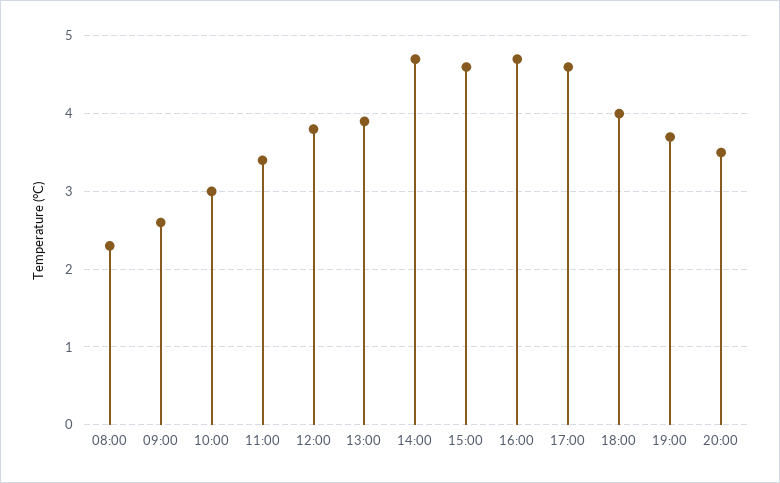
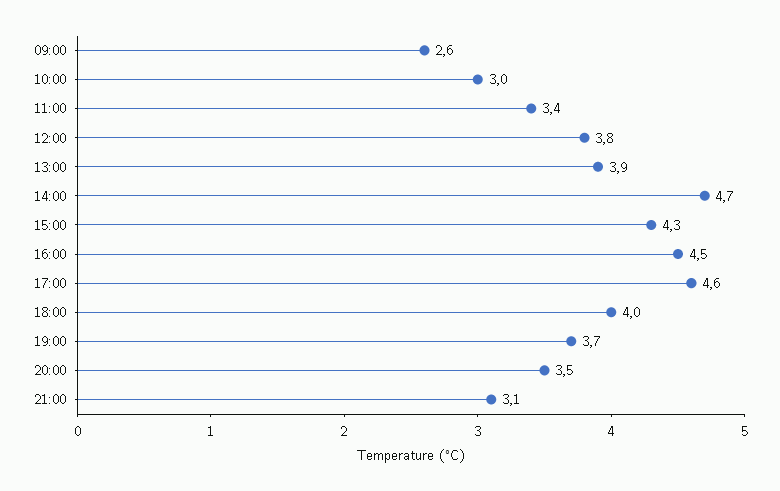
08:00: 2.3 -> none
15:00: 4.6 -> 4.3
16:00: 4.7 -> 4.5
21:00: none -> 3.1

